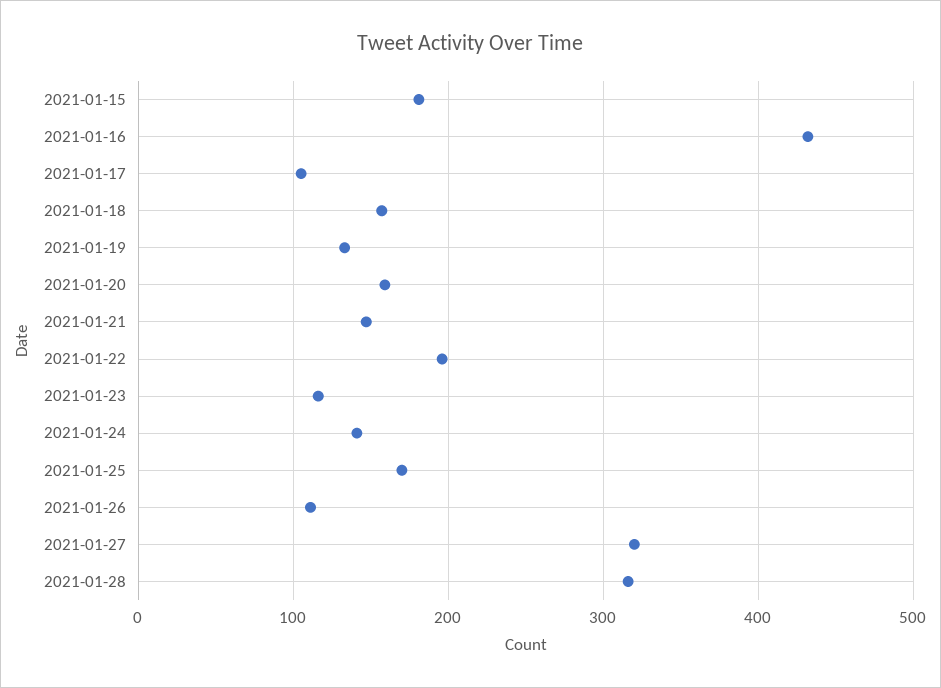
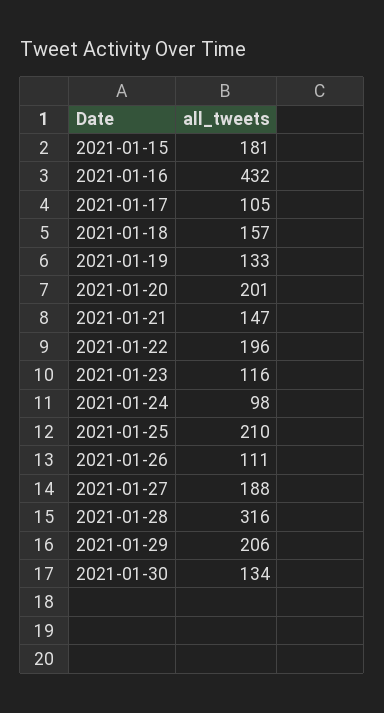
2021-01-20: 160 -> 201
2021-01-24: 140 -> 98
2021-01-25: 170 -> 210
2021-01-27: 320 -> 188
2021-01-29: none -> 206
2021-01-30: none -> 134

